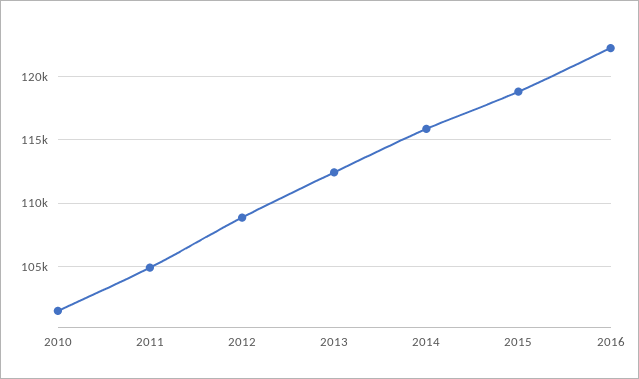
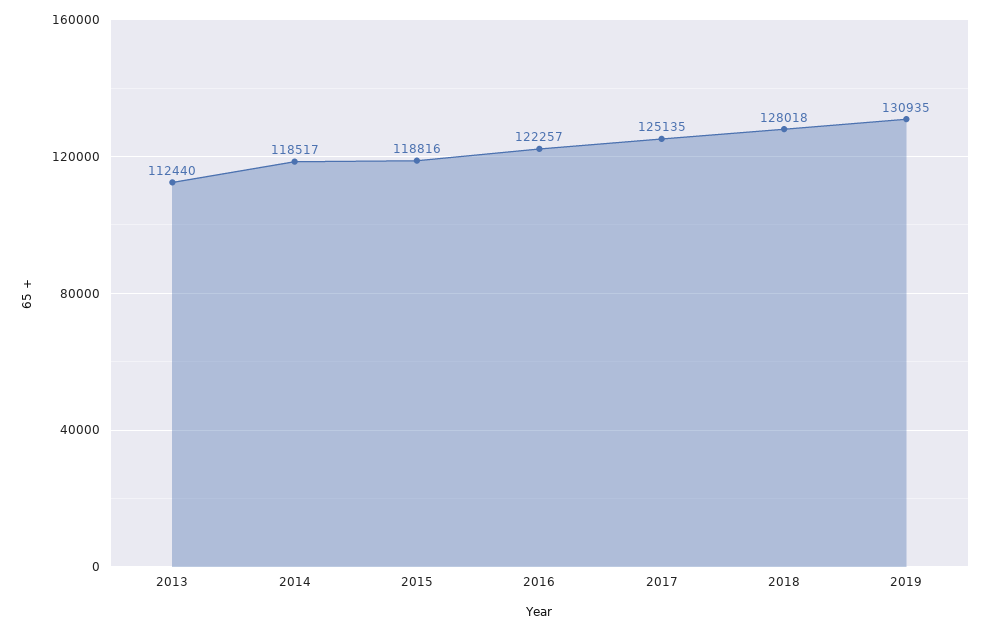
2010: 101500 -> none
2011: 105000 -> none
2012: 109000 -> none
2014: 116000 -> 118517
2017: none -> 125135
2018: none -> 128018
2019: none -> 130935

